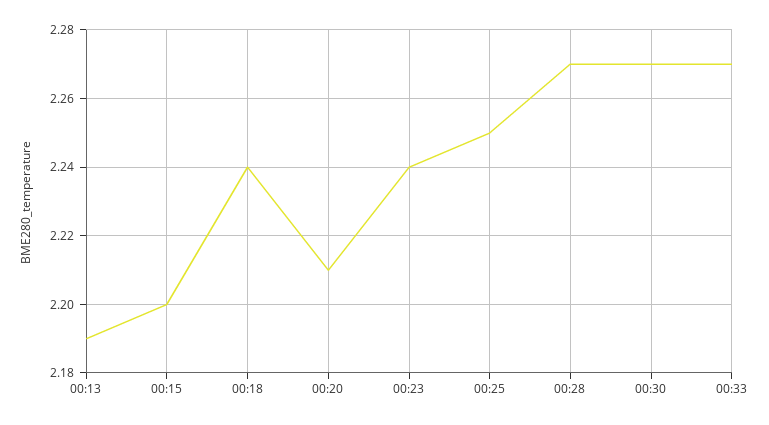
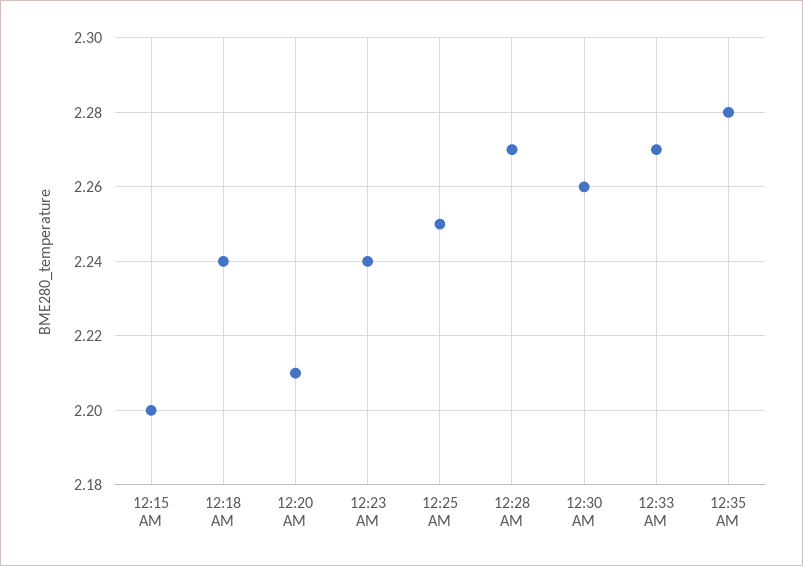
00:13: 2.19 -> none
00:30: 2.27 -> 2.26
12:35 AM: none -> 2.28

